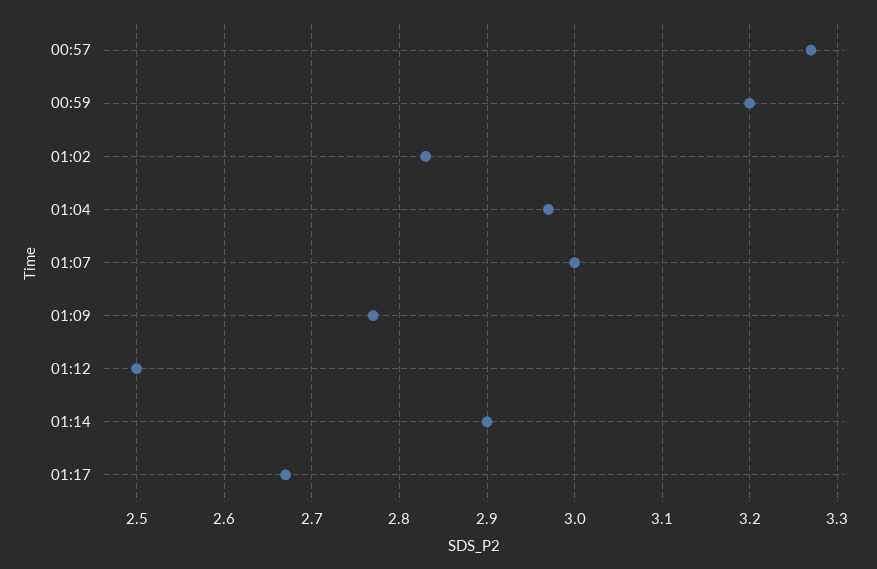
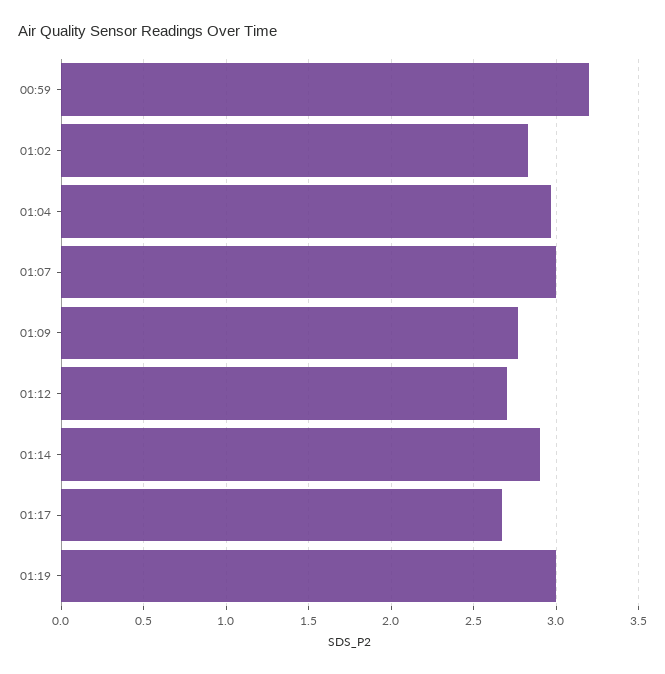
00:57: 3.27 -> none
01:12: 2.5 -> 2.7
01:19: none -> 3

